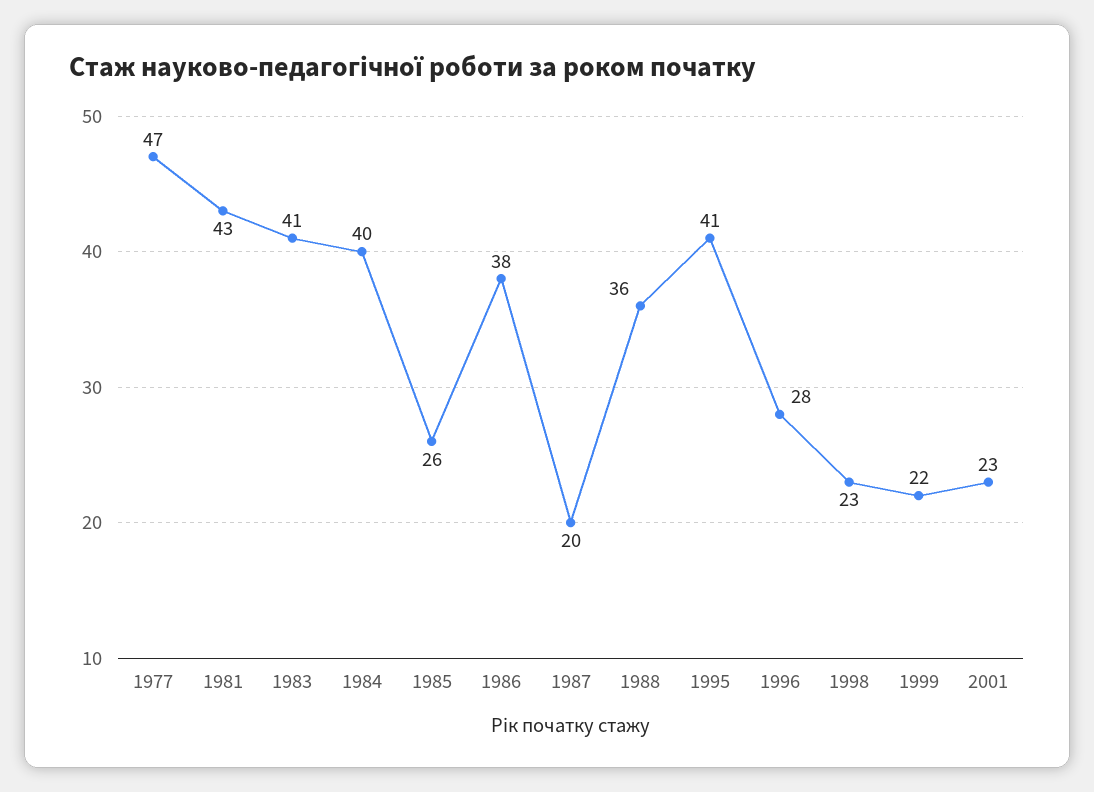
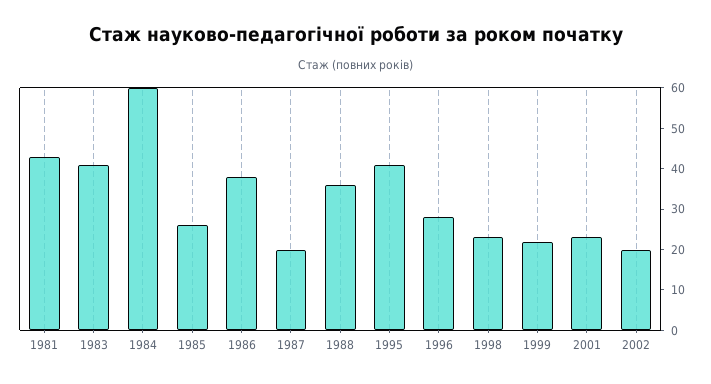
1977: 47 -> none
1984: 40 -> 60
2002: none -> 20

